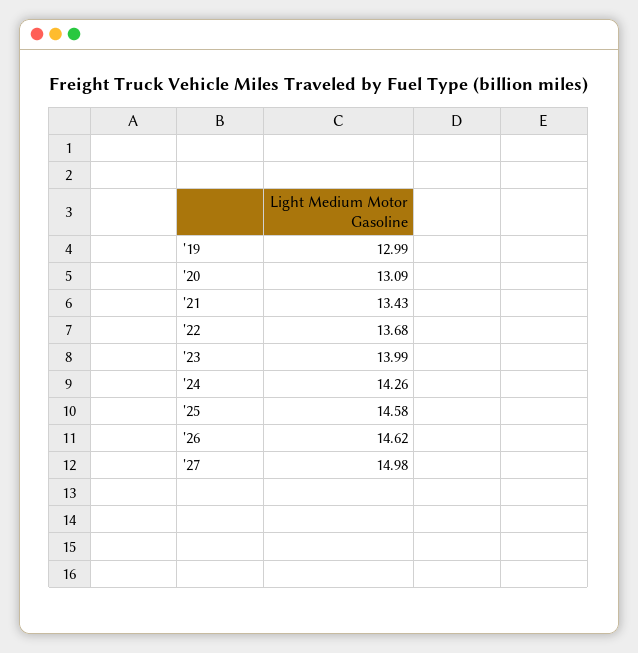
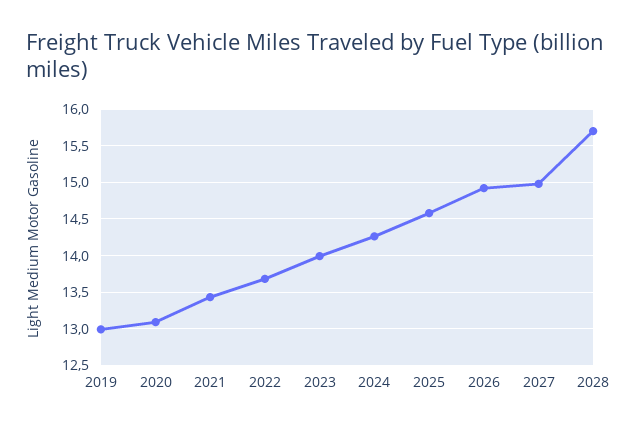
'26: 14.62 -> 14.9
2028: none -> 15.7

